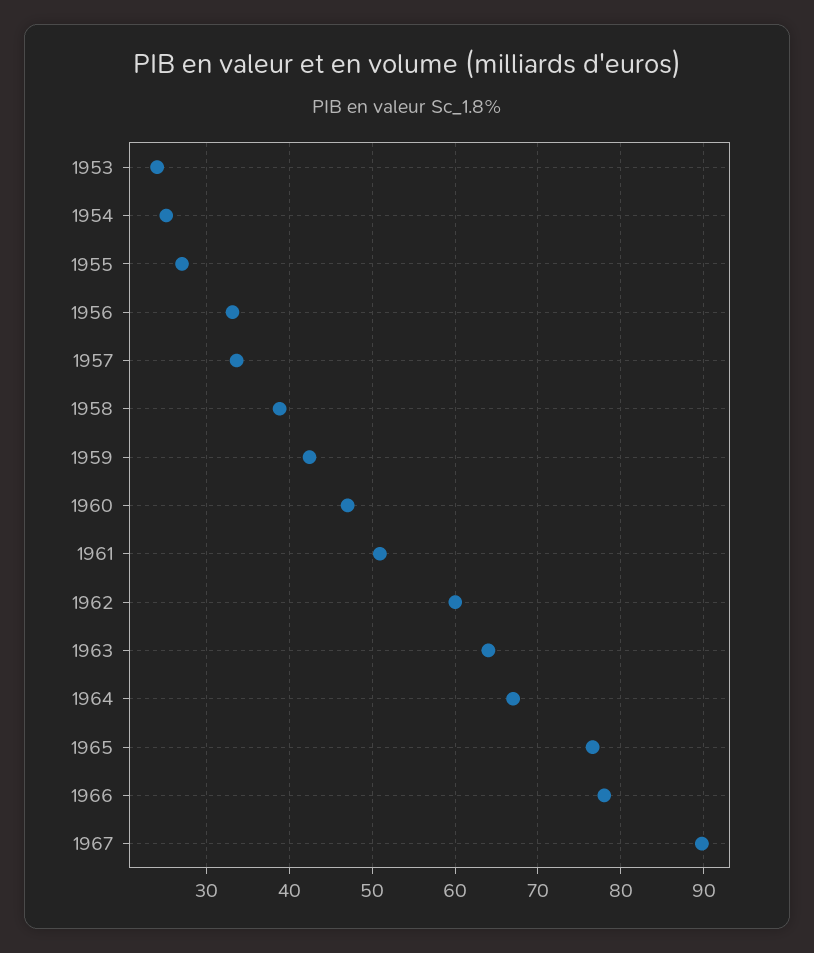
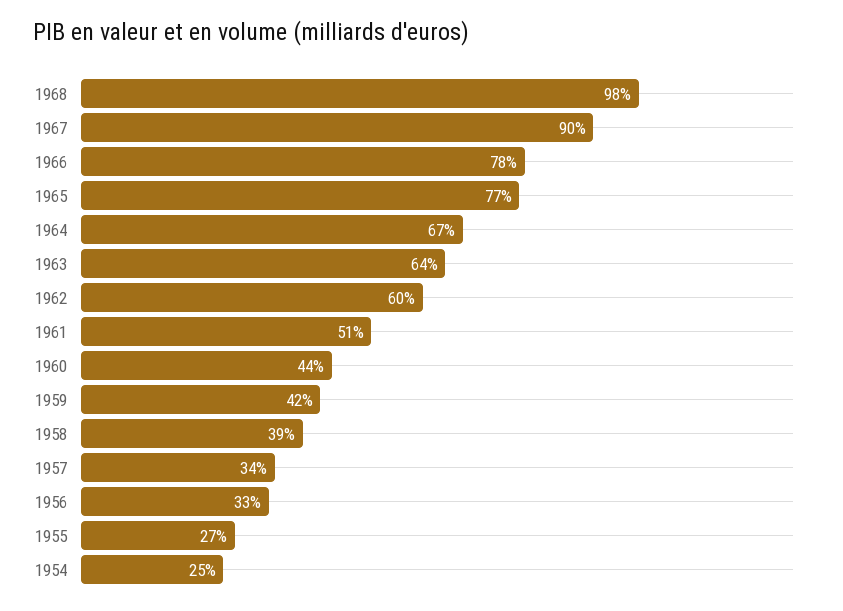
1953: 24 -> none
1960: 47 -> 44
1968: none -> 98

